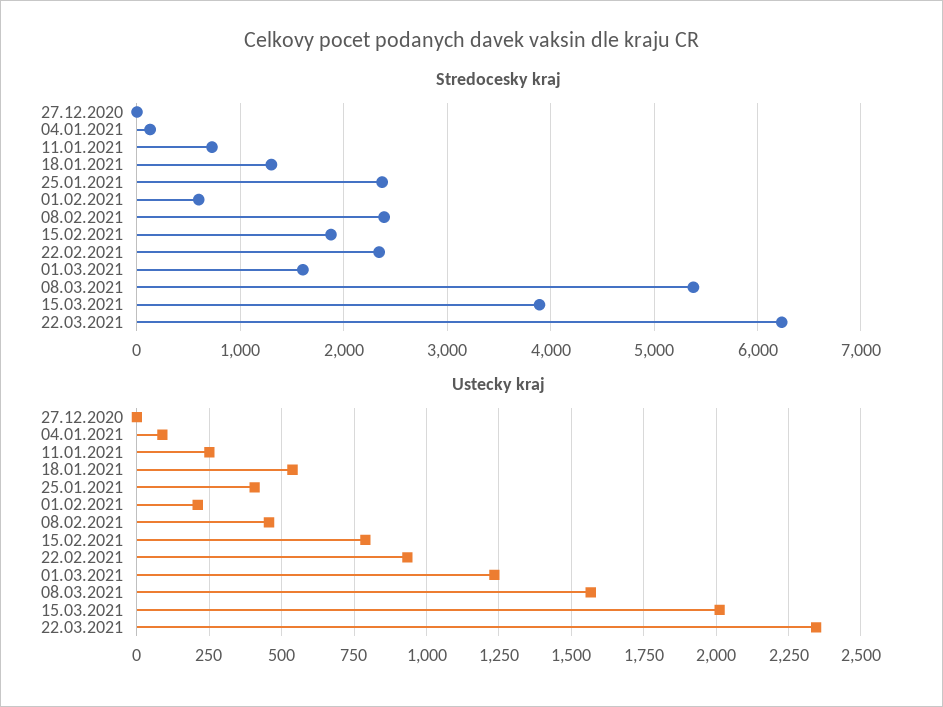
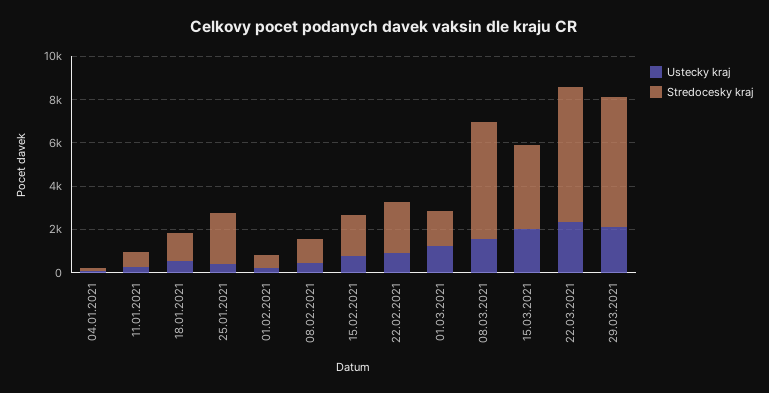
Stredocesky kraj, 27.12.2020: 0 -> none
Stredocesky kraj, 08.02.2021: 2400 -> 1000
Ustecky kraj, 27.12.2020: 0 -> none
Ustecky kraj, 29.03.2021: none -> 2000
Stredocesky kraj, 29.03.2021: none -> 6000

